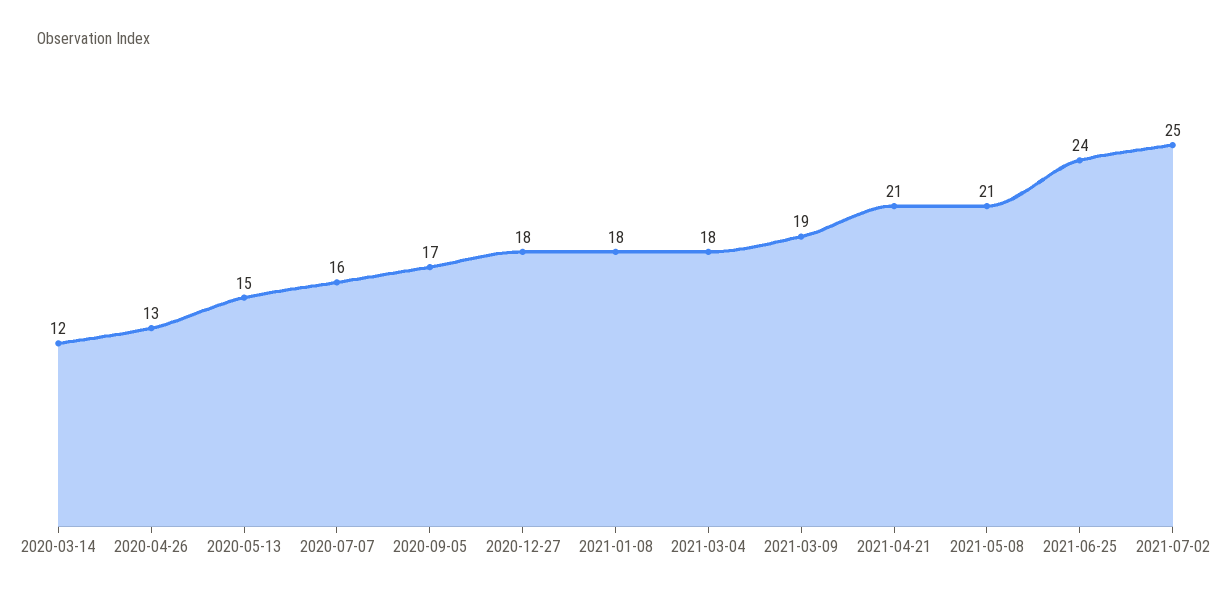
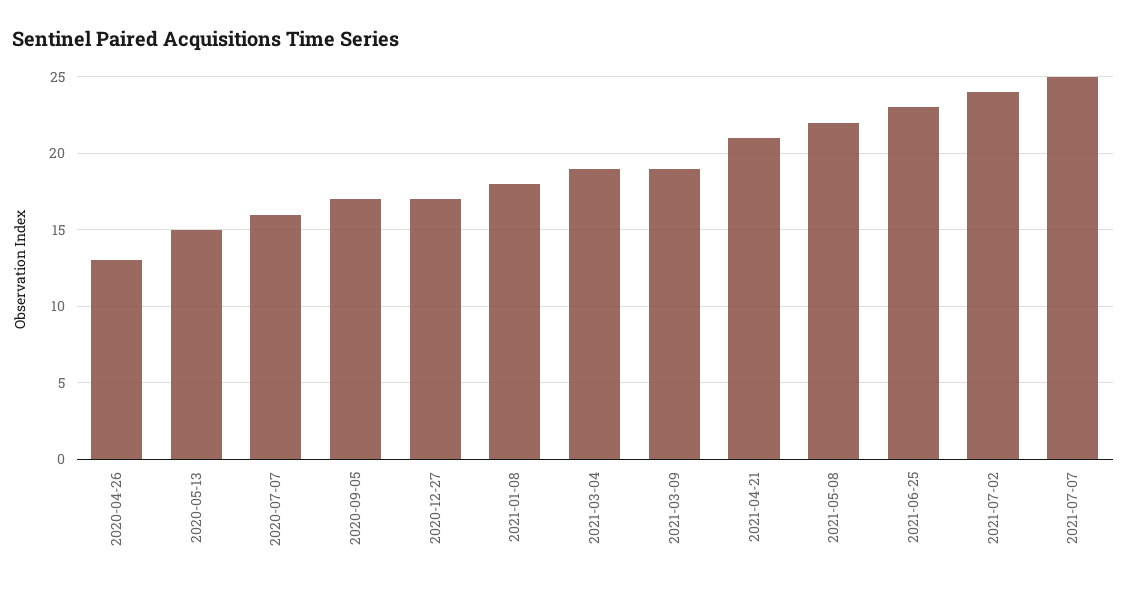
2020-03-14: 12 -> none
2020-12-27: 18 -> 17
2021-03-04: 18 -> 19
2021-05-08: 21 -> 22
2021-06-25: 24 -> 23
2021-07-02: 25 -> 24
2021-07-07: none -> 25

